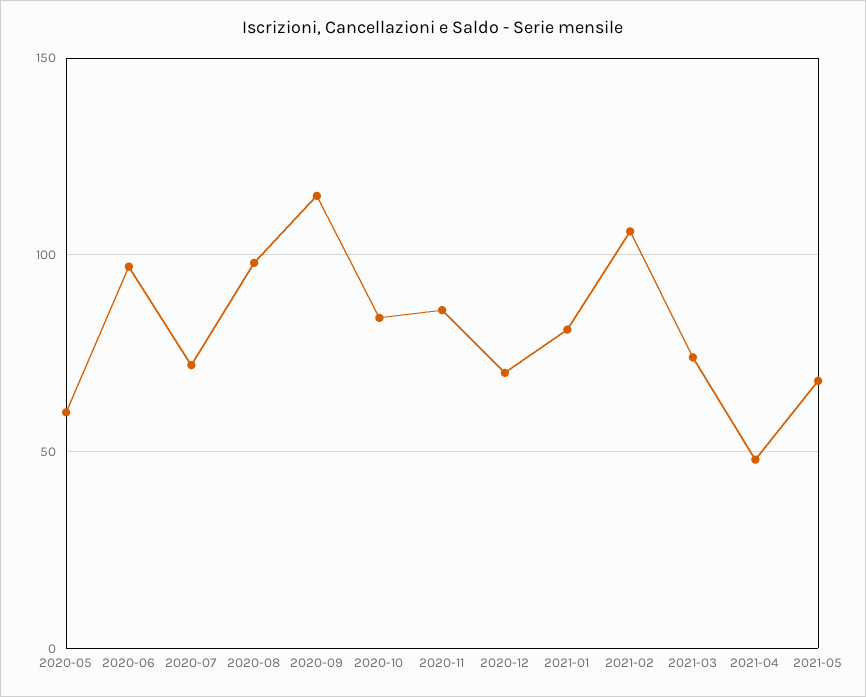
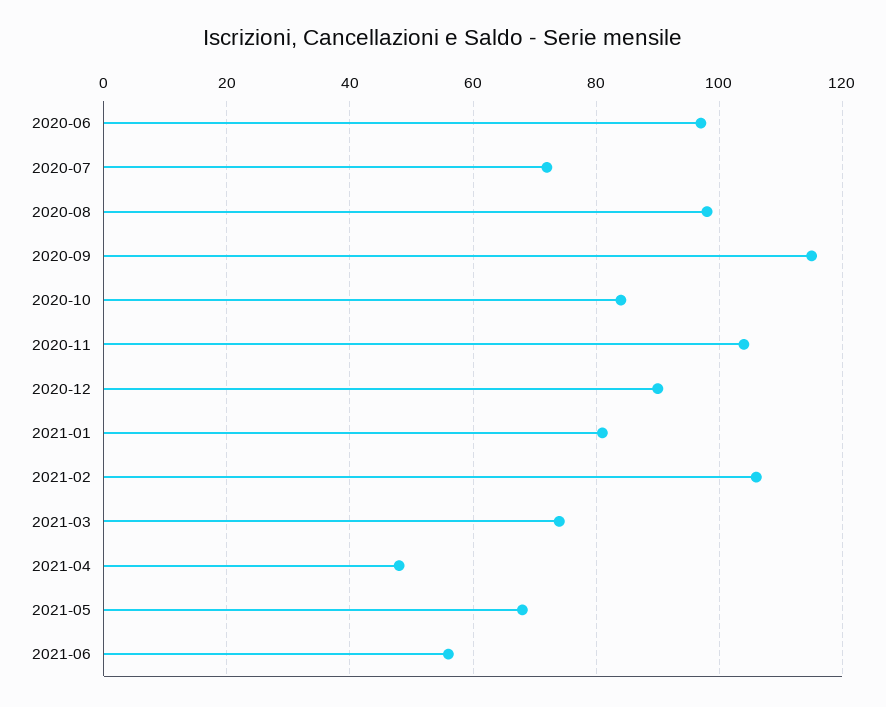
2020-05: 60 -> none
2020-11: 85 -> 105
2020-12: 70 -> 90
2021-06: none -> 55

